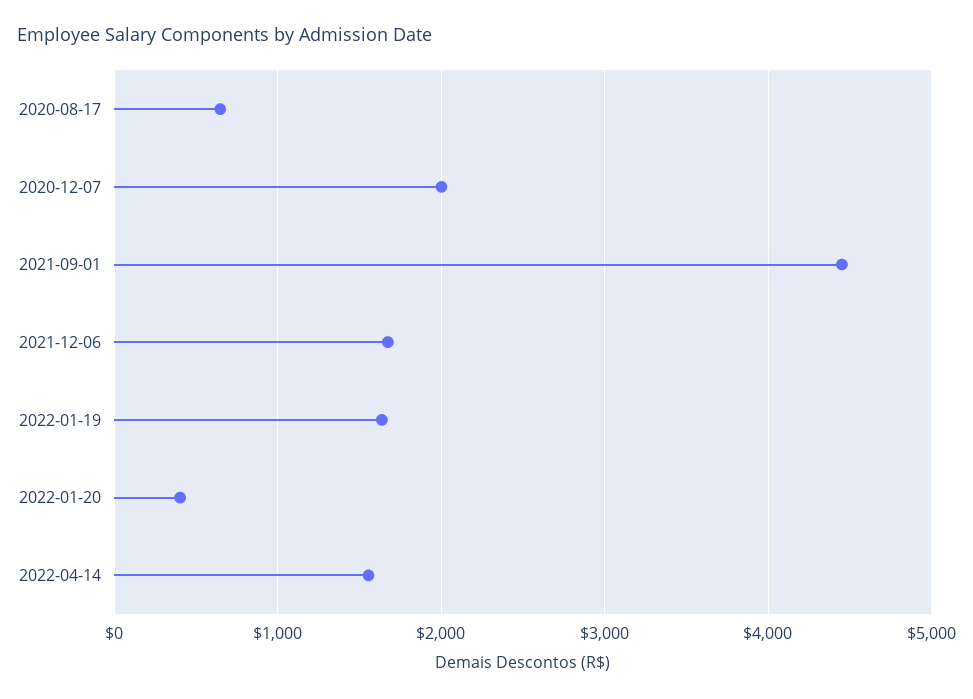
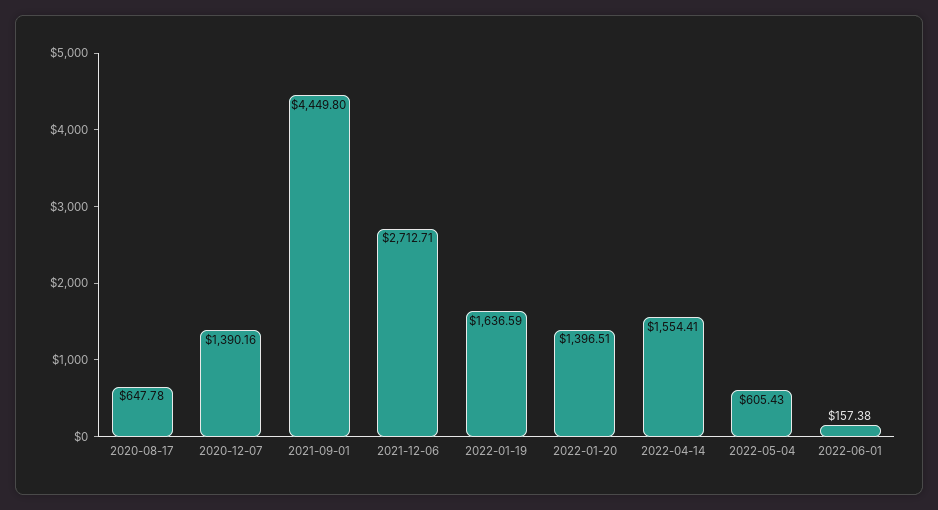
2020-12-07: 2000 -> 1390.16
2021-12-06: 1700 -> 2712.71
2022-01-20: 400 -> 1396.51
2022-05-04: none -> 605.43
2022-06-01: none -> 157.38

